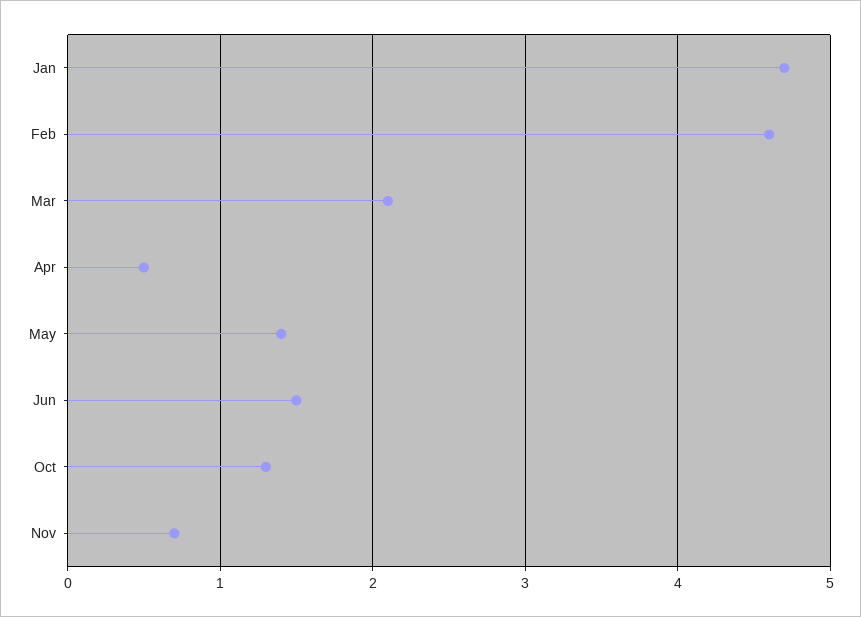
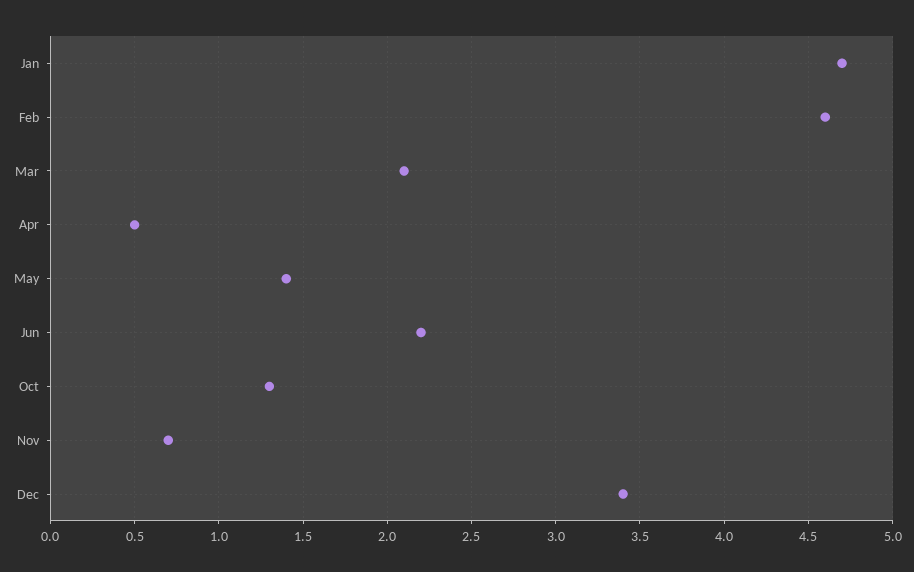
Jun: 1.5 -> 2.2
Dec: none -> 3.4

